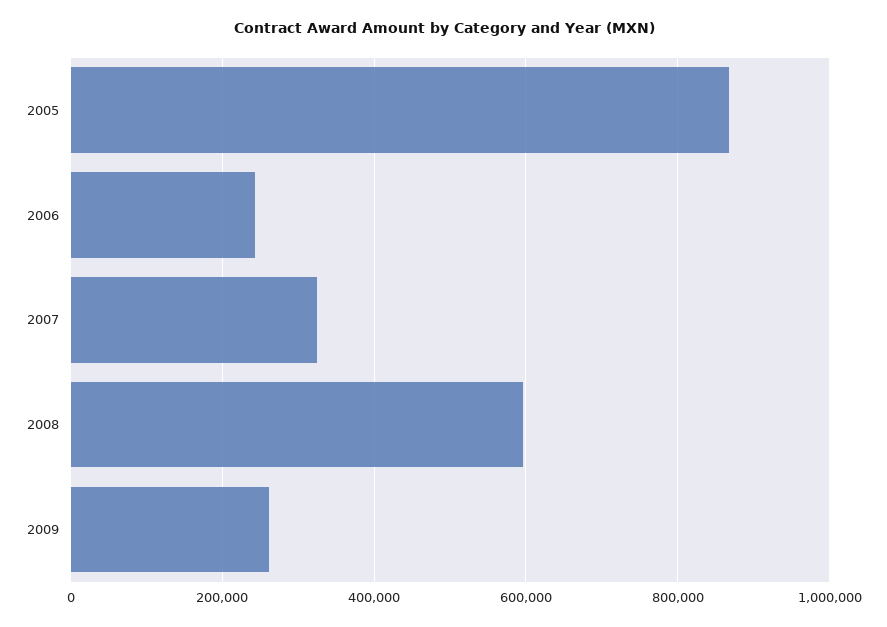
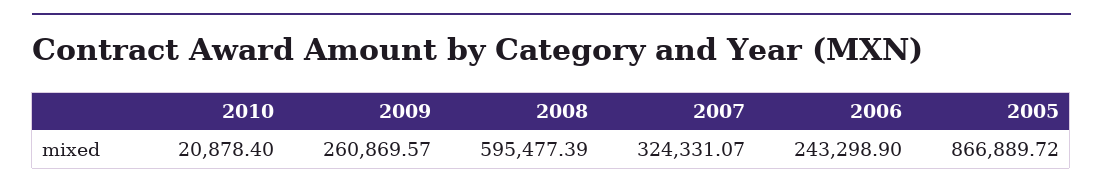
2010: none -> 20878.4

